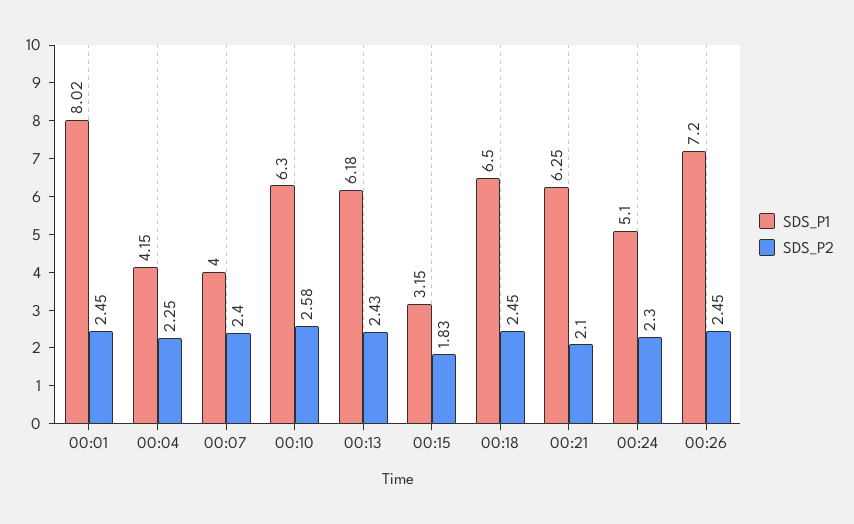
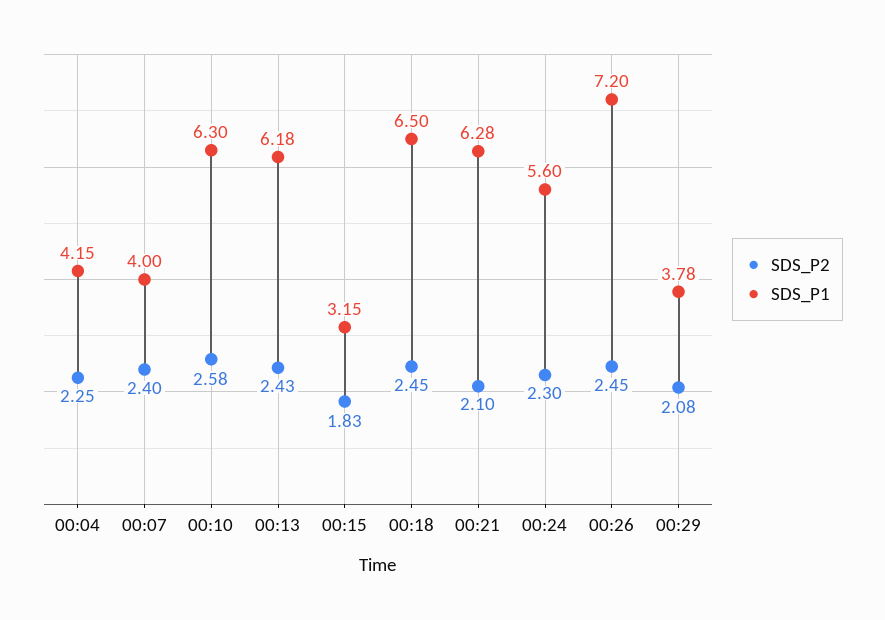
SDS_P1, 00:01: 8.02 -> none
SDS_P2, 00:01: 2.45 -> none
SDS_P1, 00:21: 6.25 -> 6.28
SDS_P1, 00:24: 5.1 -> 5.6
SDS_P2, 00:29: none -> 2.08
SDS_P1, 00:29: none -> 3.78

